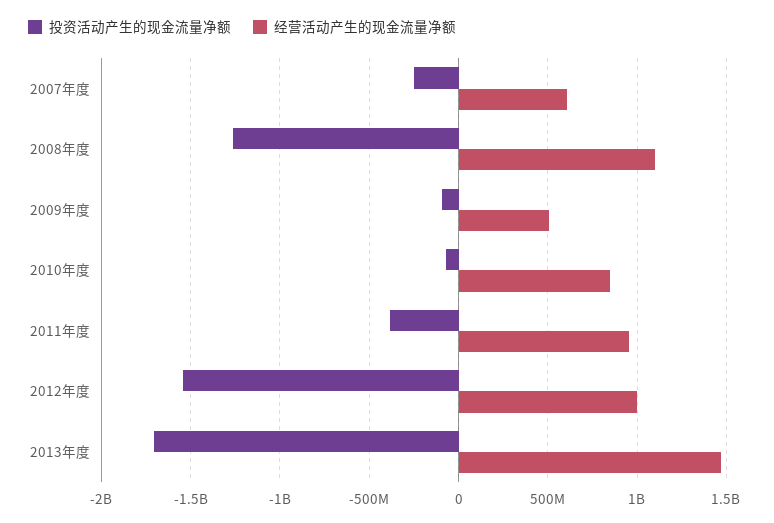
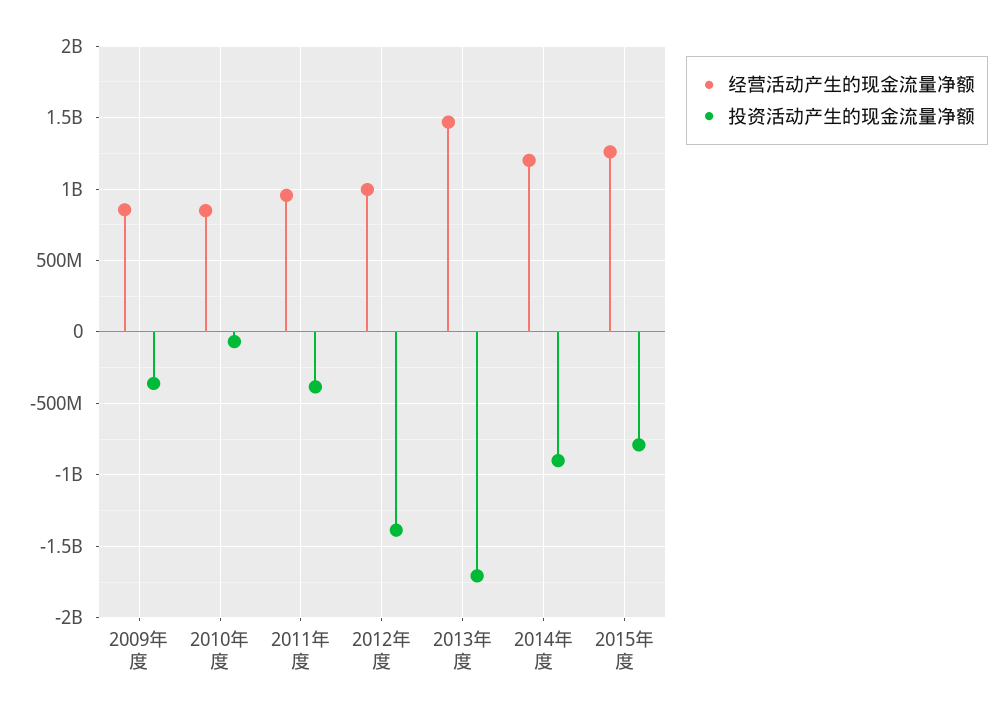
投资活动产生的现金流量净额, 2007年度: -250000000 -> none
经营活动产生的现金流量净额, 2007年度: 600000000 -> none
投资活动产生的现金流量净额, 2008年度: -1250000000 -> none
经营活动产生的现金流量净额, 2008年度: 1100000000 -> none
投资活动产生的现金流量净额, 2009年度: -100000000 -> -350000000
经营活动产生的现金流量净额, 2009年度: 500000000 -> 850000000
投资活动产生的现金流量净额, 2012年度: -1550000000 -> -1400000000
经营活动产生的现金流量净额, 2014年度: none -> 1200000000
投资活动产生的现金流量净额, 2014年度: none -> -900000000
经营活动产生的现金流量净额, 2015年度: none -> 1250000000
投资活动产生的现金流量净额, 2015年度: none -> -800000000

